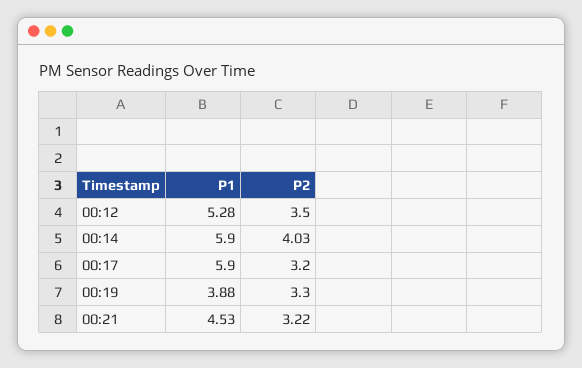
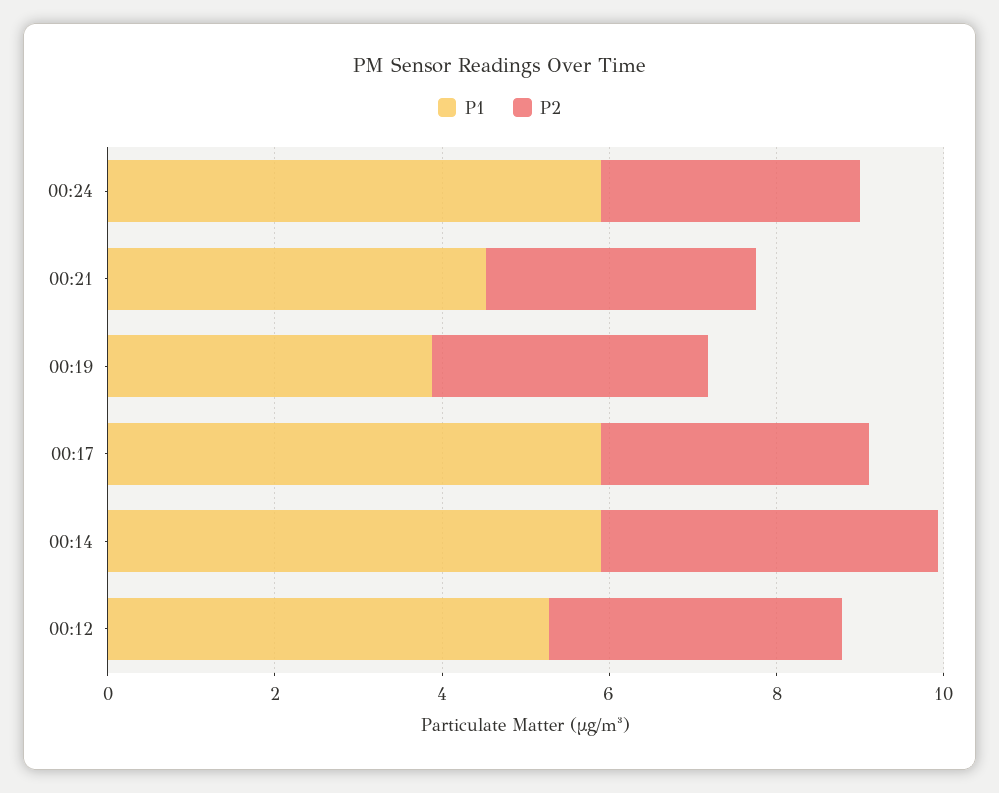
P1, 00:24: none -> 6
P2, 00:24: none -> 3

